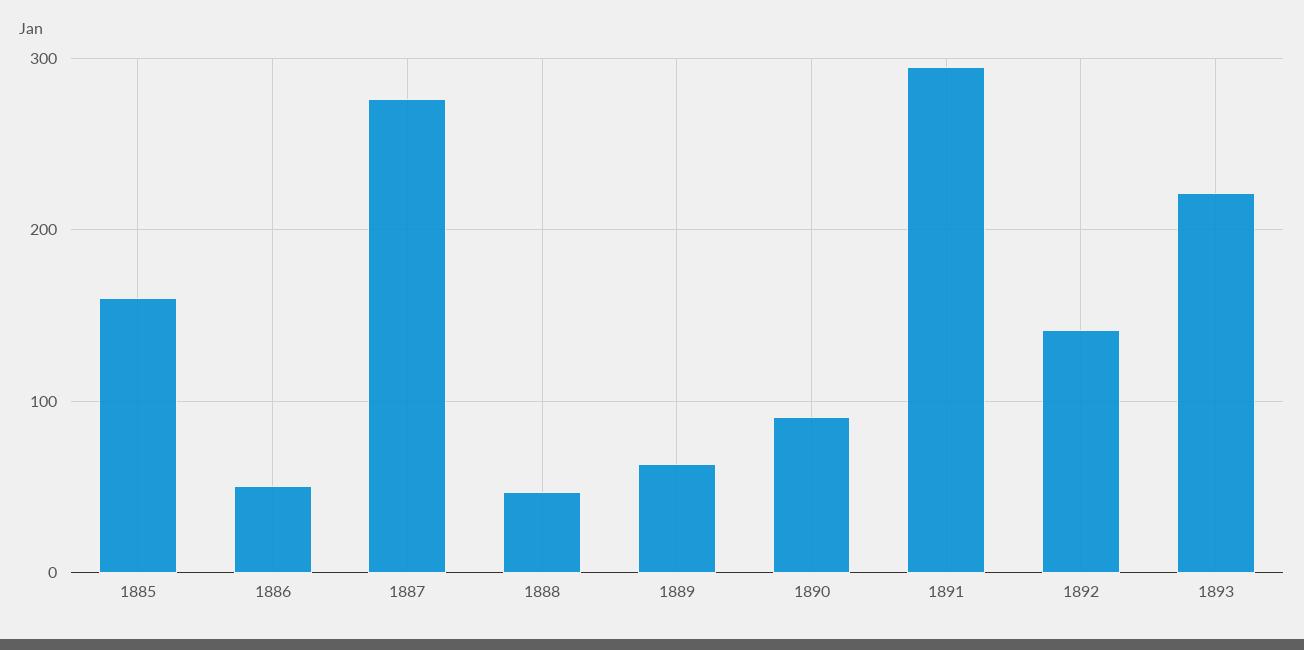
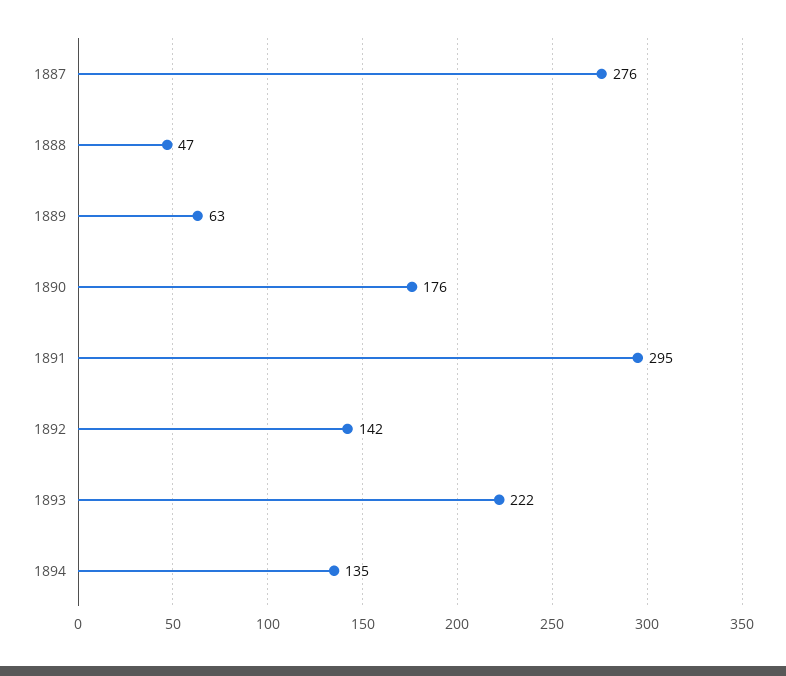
1885: 160 -> none
1886: 50 -> none
1890: 90 -> 176
1894: none -> 135

